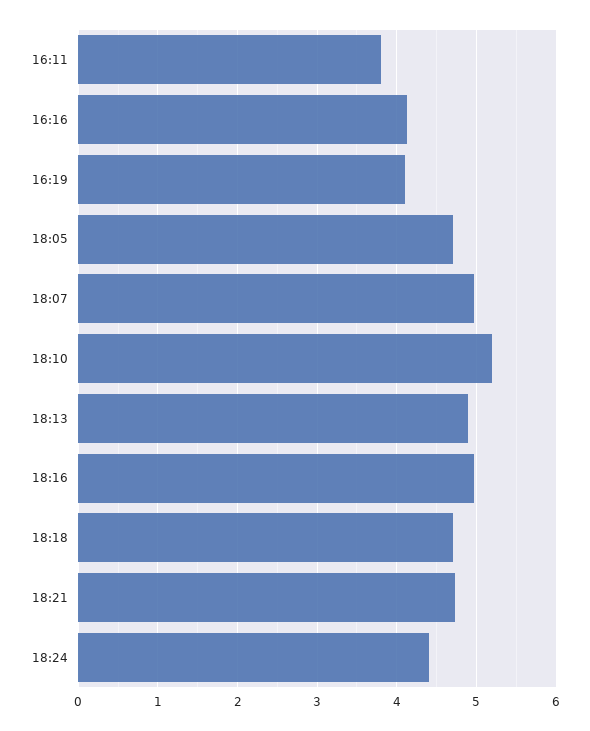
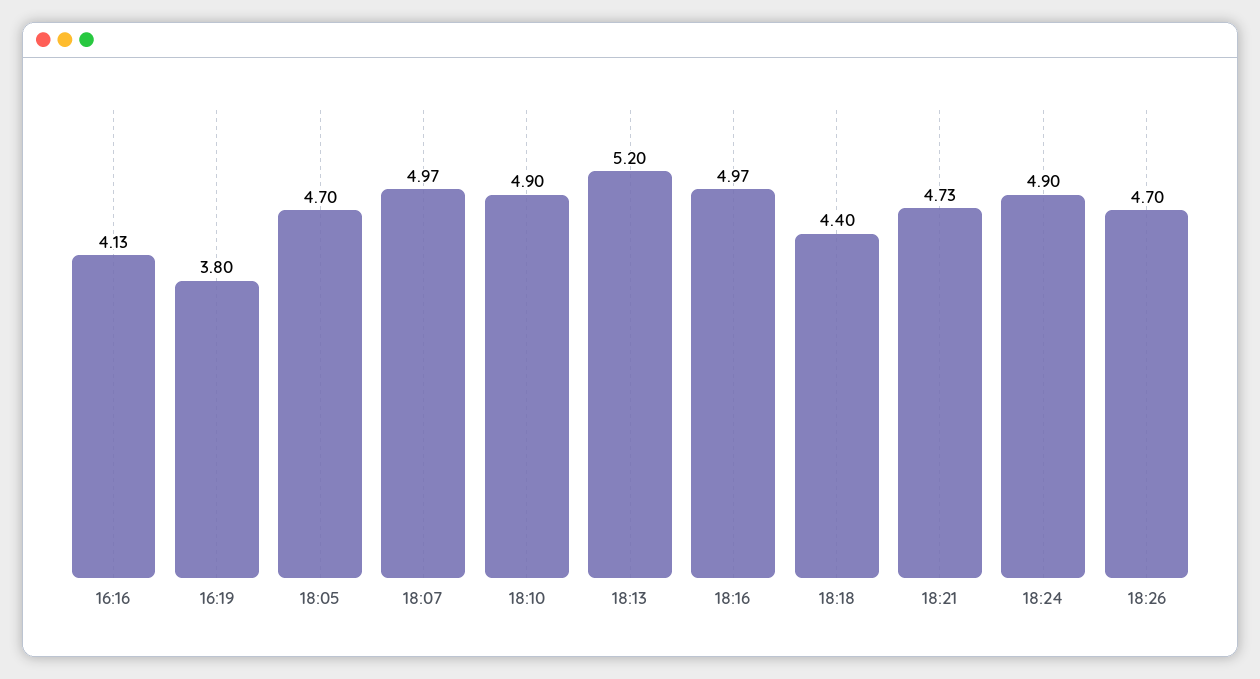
16:11: 3.8 -> none
16:19: 4.1 -> 3.8
18:10: 5.2 -> 4.9
18:13: 4.9 -> 5.2
18:18: 4.7 -> 4.4
18:24: 4.4 -> 4.9
18:26: none -> 4.7

